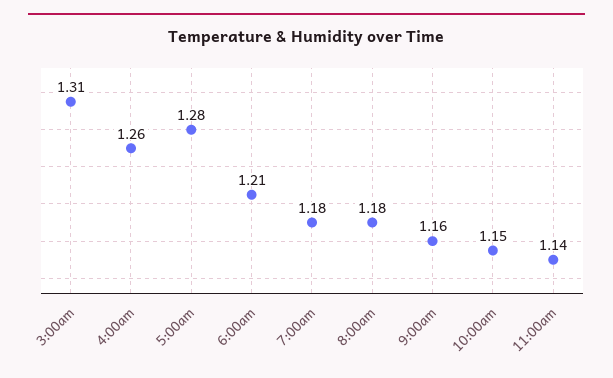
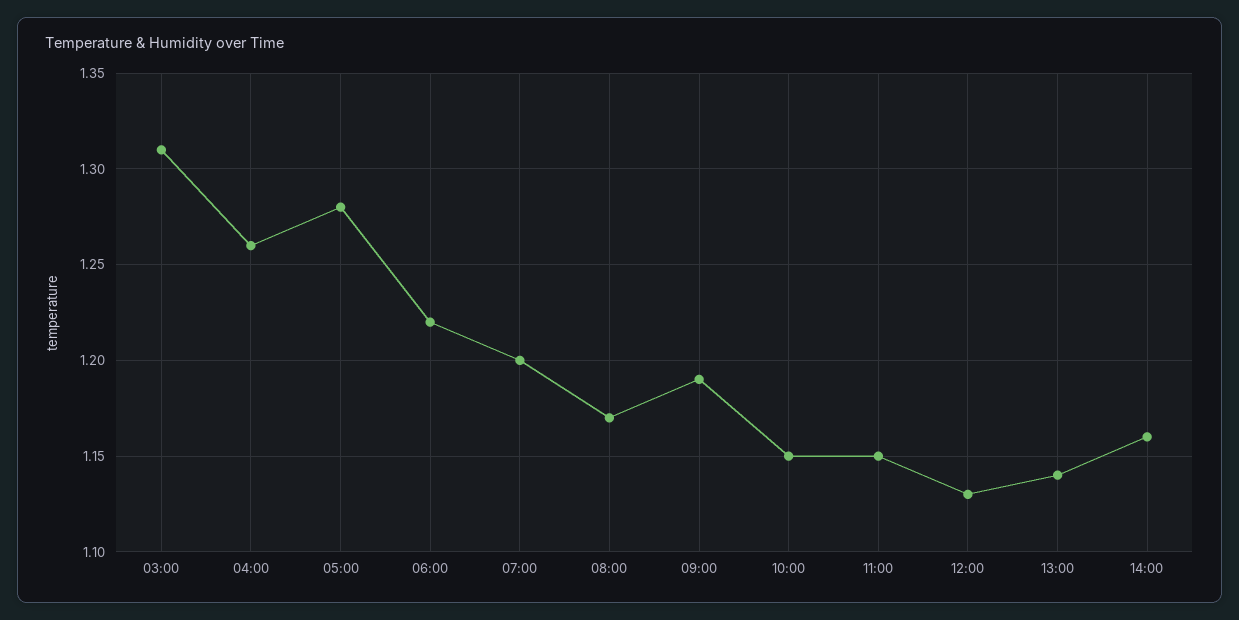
6:00am: 1.21 -> 1.22
7:00am: 1.18 -> 1.2
8:00am: 1.18 -> 1.17
9:00am: 1.16 -> 1.19
11:00am: 1.14 -> 1.15
12:00: none -> 1.13
13:00: none -> 1.14
14:00: none -> 1.16

